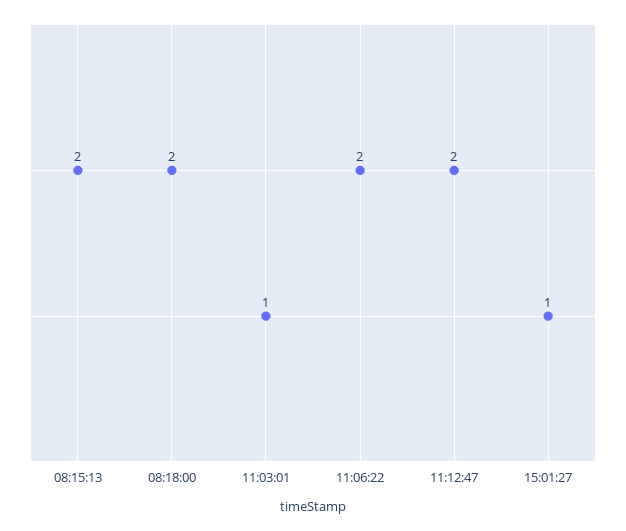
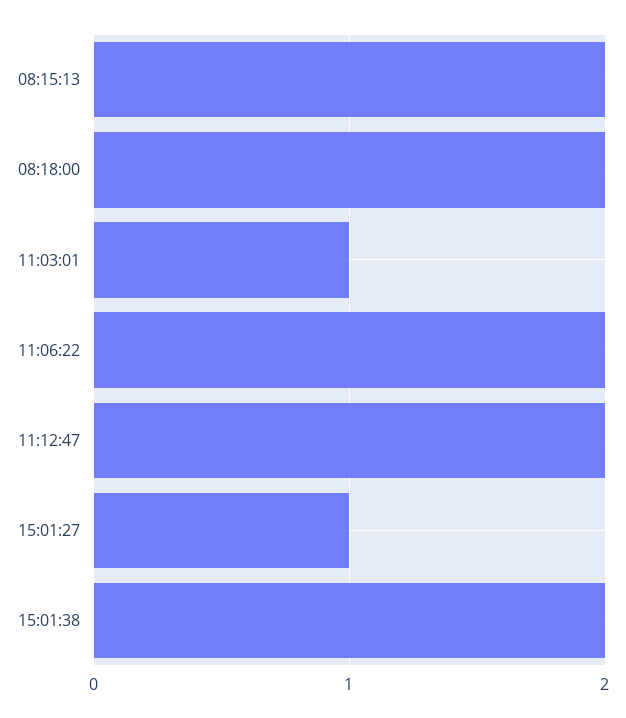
15:01:38: none -> 2

